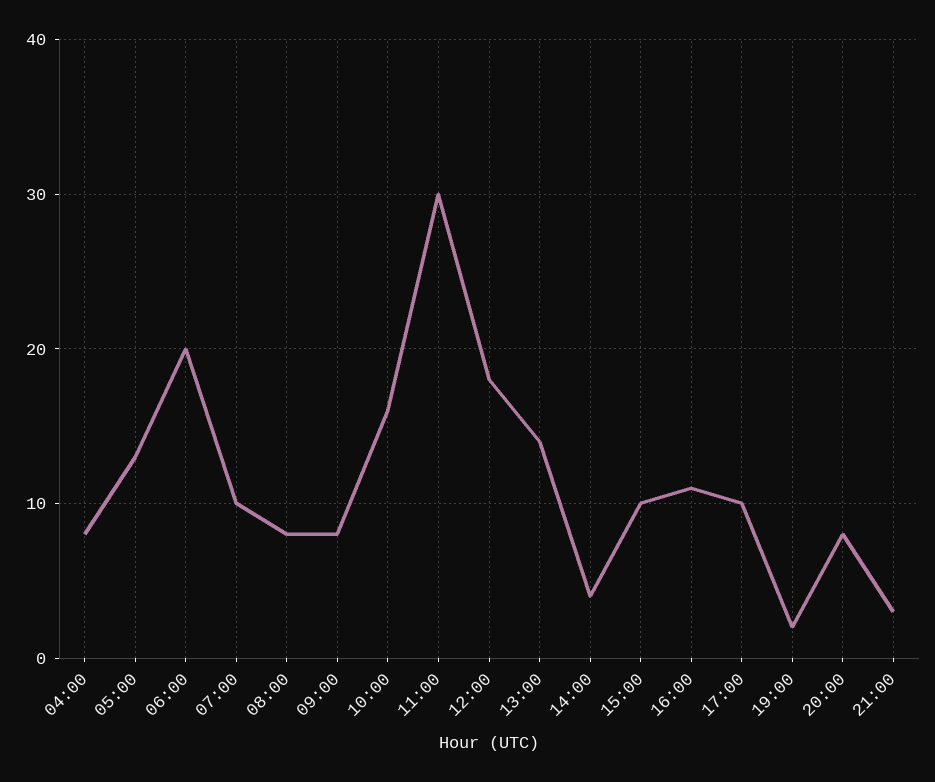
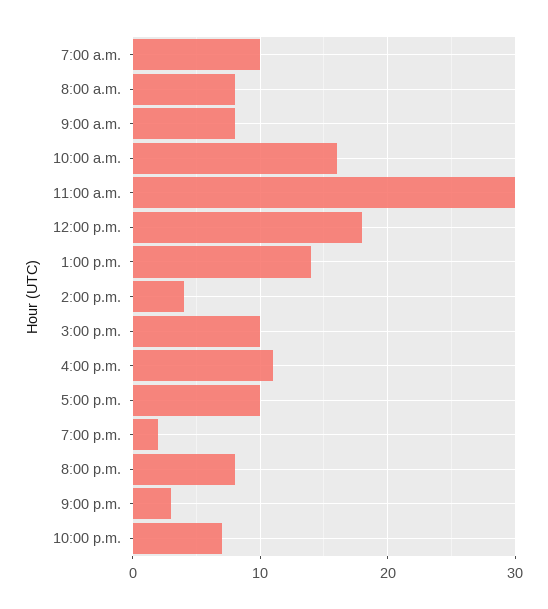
04:00: 8 -> none
05:00: 13 -> none
06:00: 20 -> none
10:00 p.m.: none -> 7

